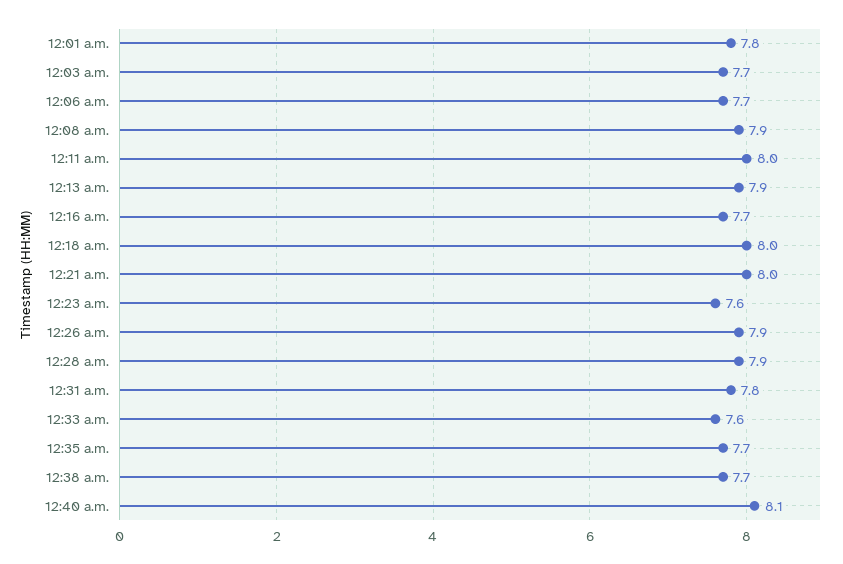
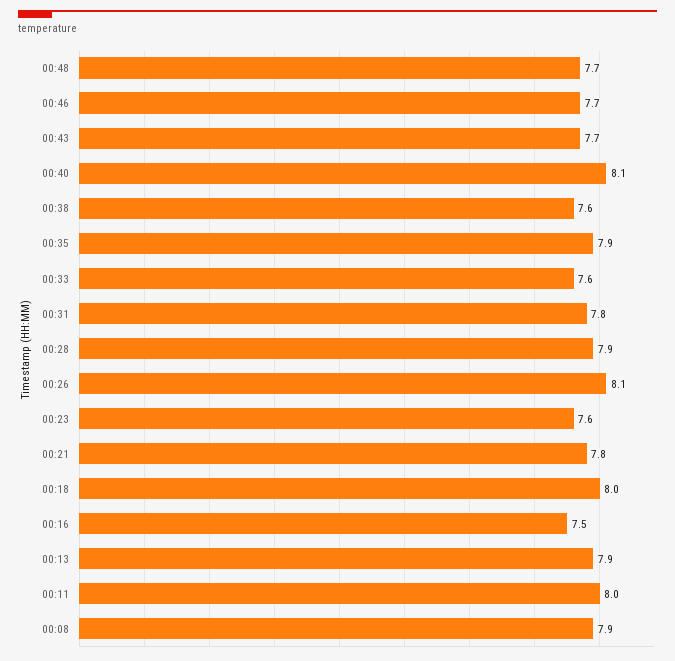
12:01 a.m.: 7.8 -> none
12:03 a.m.: 7.7 -> none
12:06 a.m.: 7.7 -> none
12:16 a.m.: 7.7 -> 7.5
12:21 a.m.: 8 -> 7.8
12:26 a.m.: 7.9 -> 8.1
12:35 a.m.: 7.7 -> 7.9
12:38 a.m.: 7.7 -> 7.6
00:48: none -> 7.7
00:46: none -> 7.7
00:43: none -> 7.7

